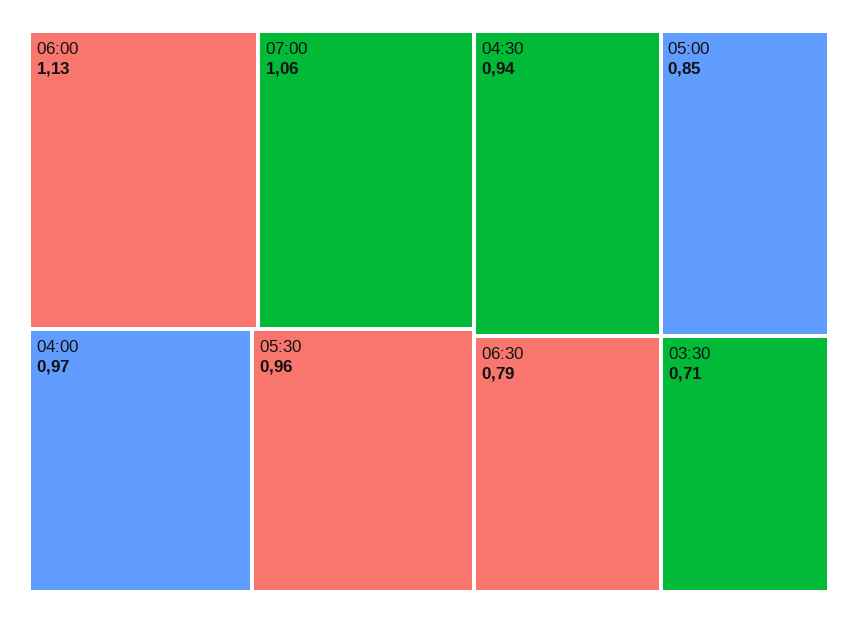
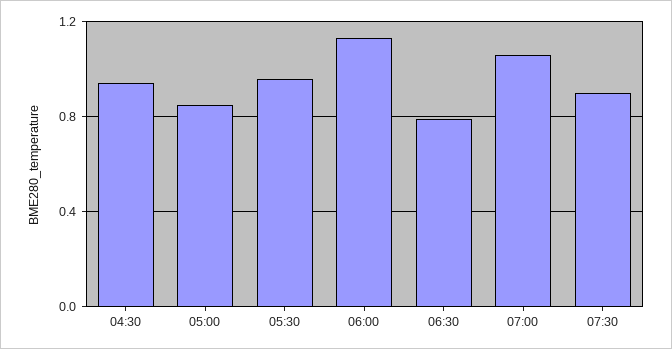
04:00: 0.97 -> none
03:30: 0.71 -> none
07:30: none -> 0.9

